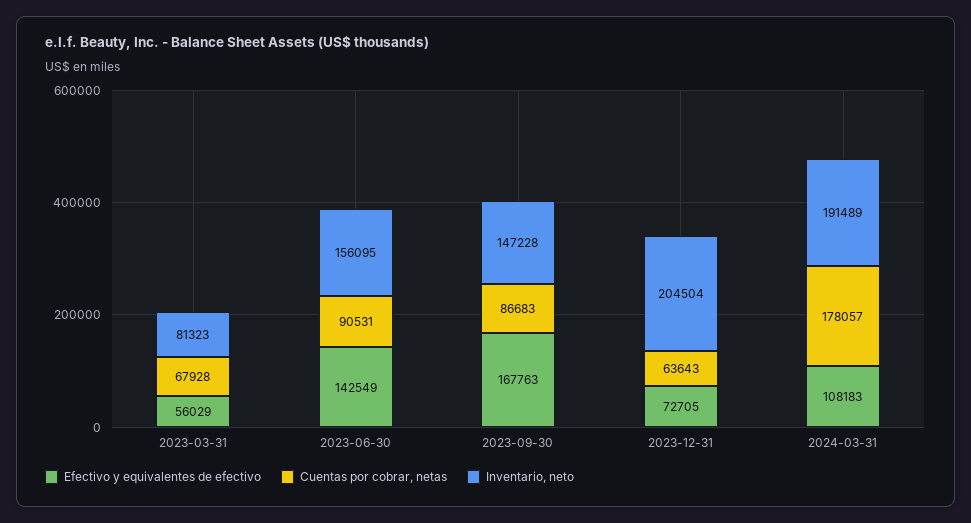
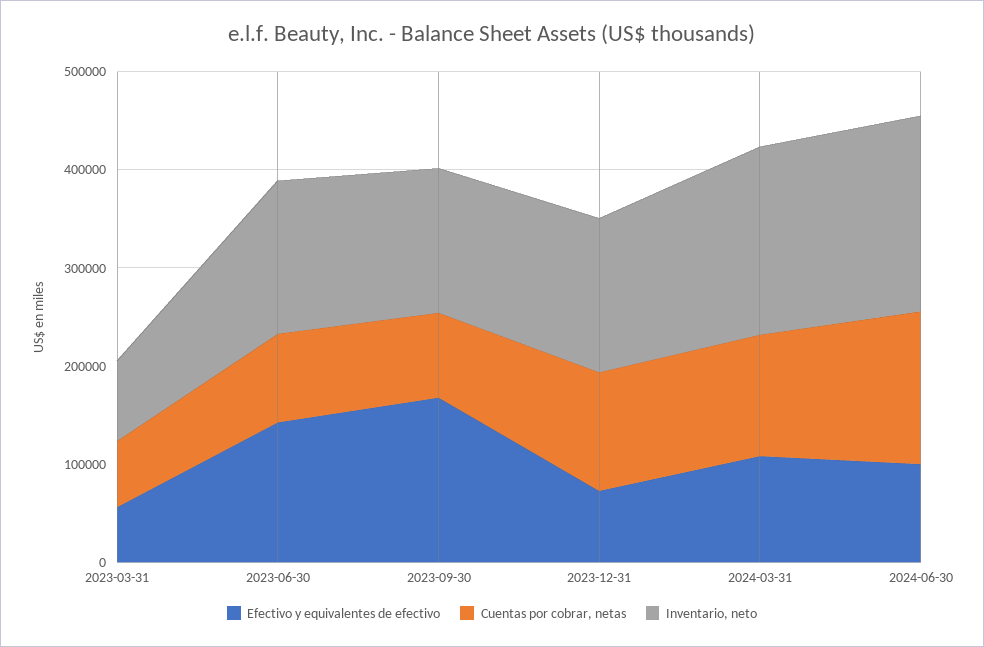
Cuentas por cobrar, netas, 2023-12-31: 63643 -> 120000
Inventario, neto, 2023-12-31: 204504 -> 160000
Cuentas por cobrar, netas, 2024-03-31: 178057 -> 120000
Efectivo y equivalentes de efectivo, 2024-06-30: none -> 100000
Cuentas por cobrar, netas, 2024-06-30: none -> 160000
Inventario, neto, 2024-06-30: none -> 200000

